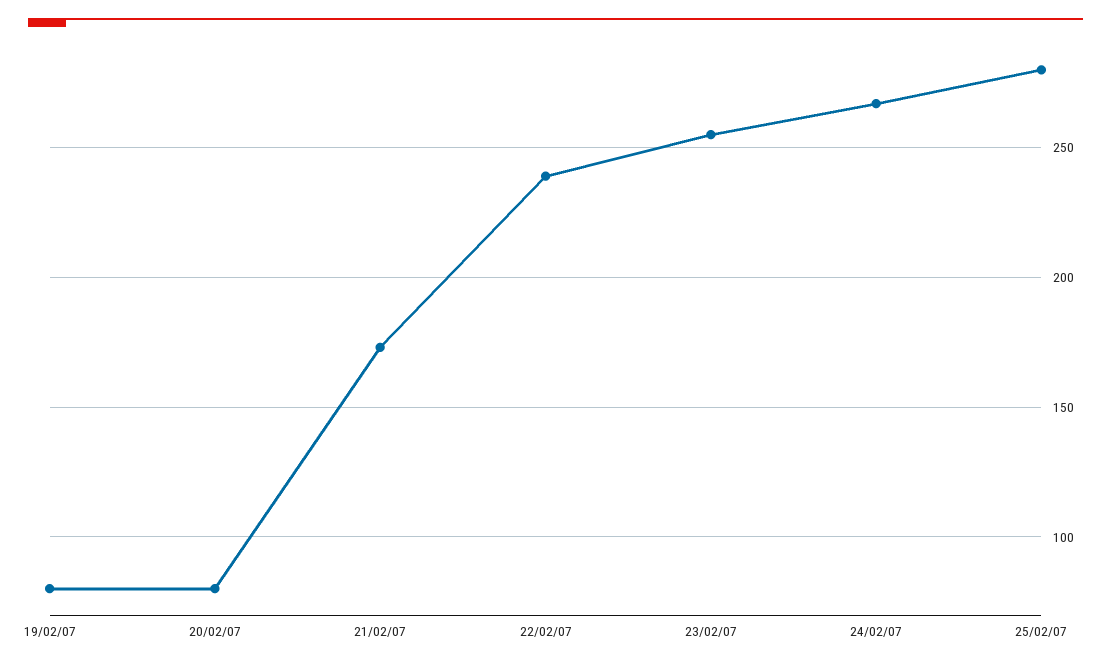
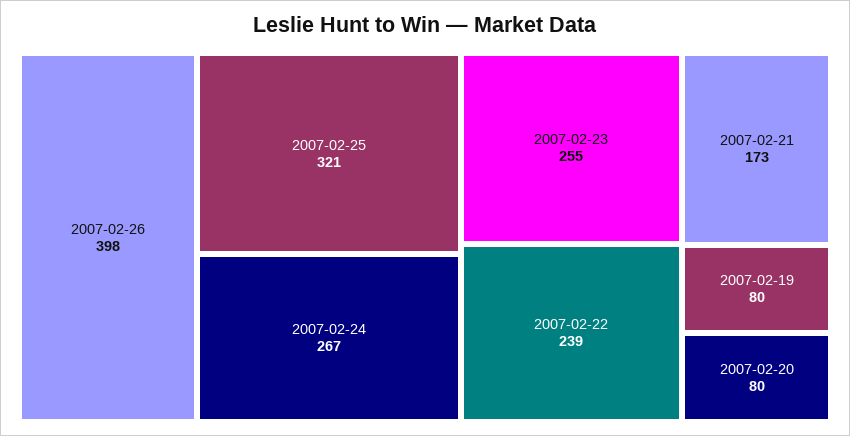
25/02/07: 280 -> 321
2007-02-26: none -> 398

